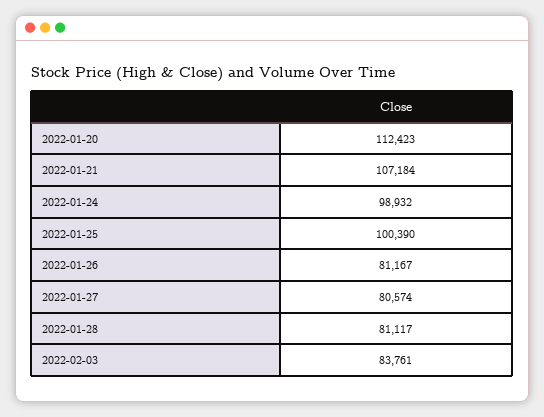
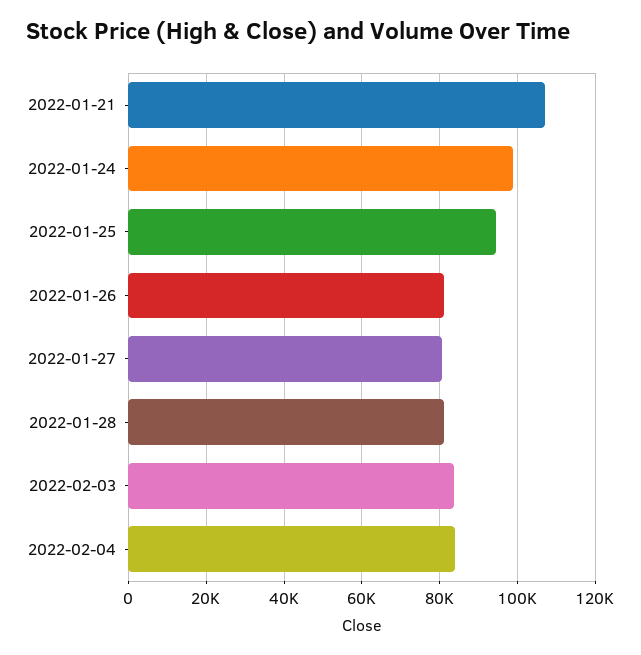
2022-01-20: 112423 -> none
2022-01-25: 100390 -> 94000
2022-02-04: none -> 84000

